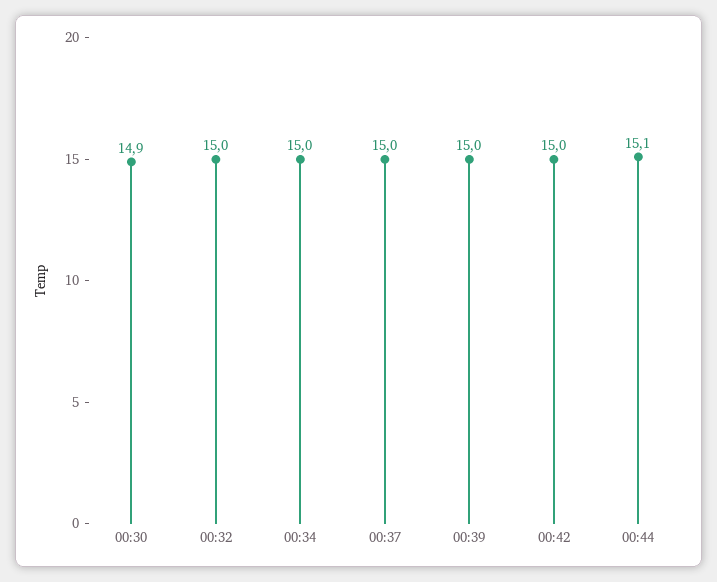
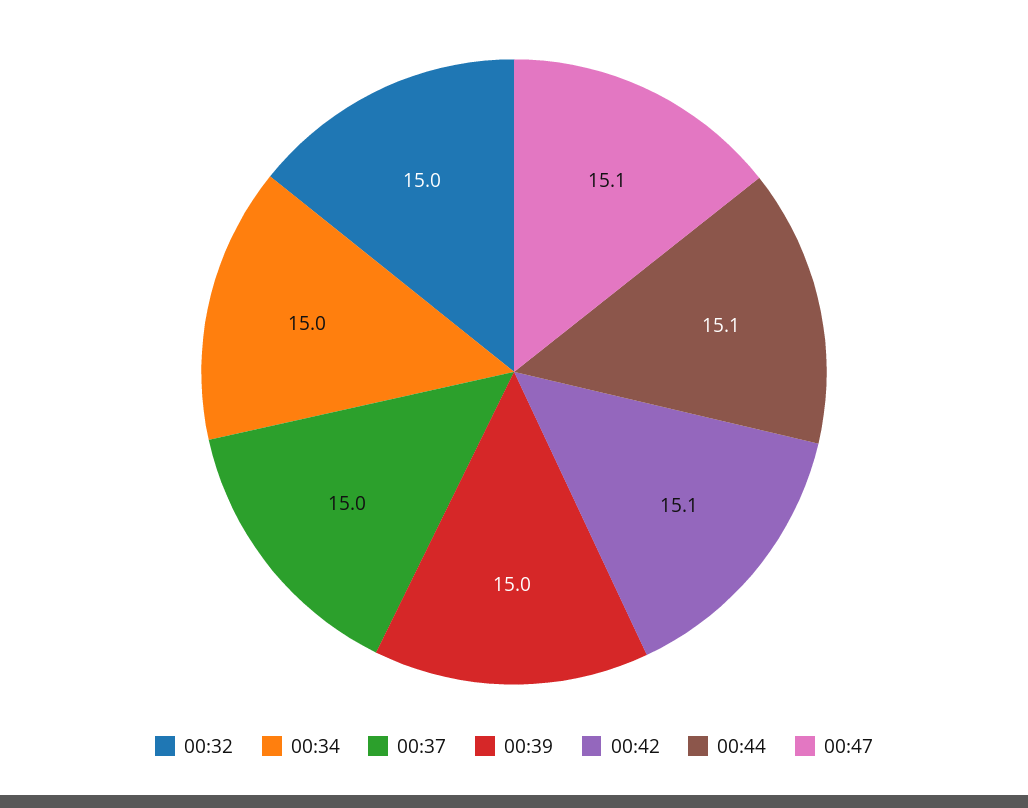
00:30: 14.9 -> none
00:42: 15 -> 15.1
00:47: none -> 15.1

